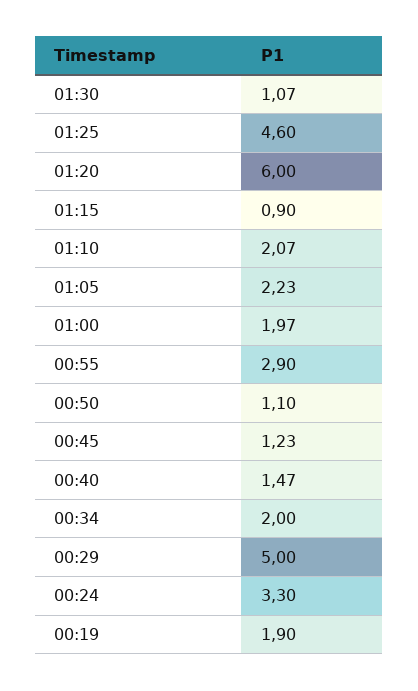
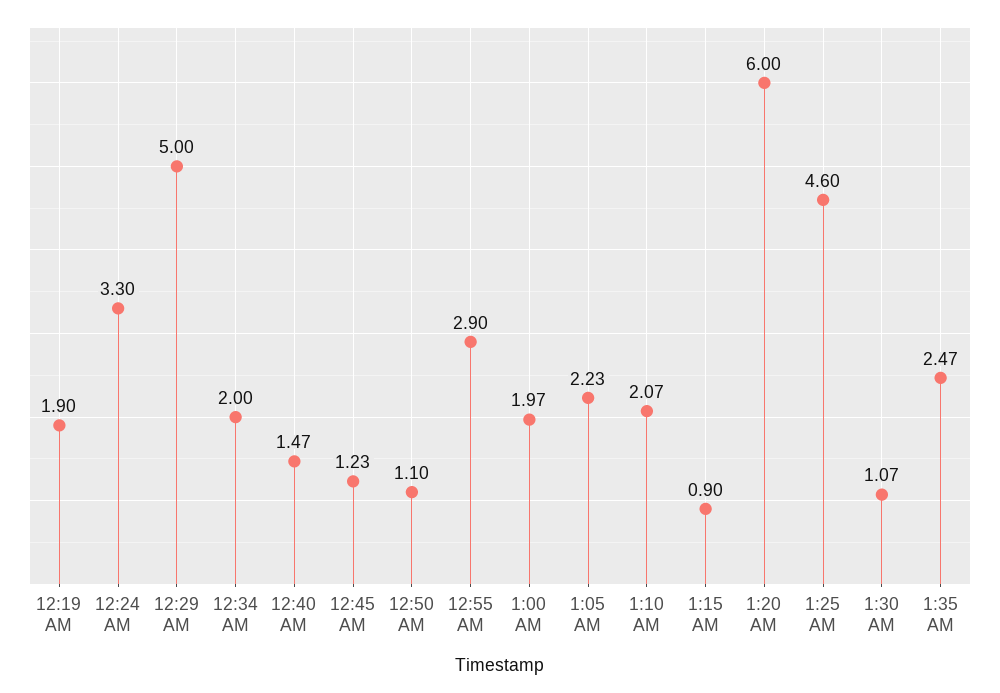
1:35 AM: none -> 2.47

